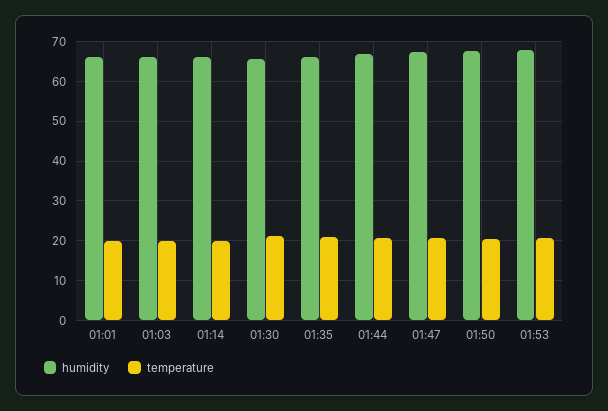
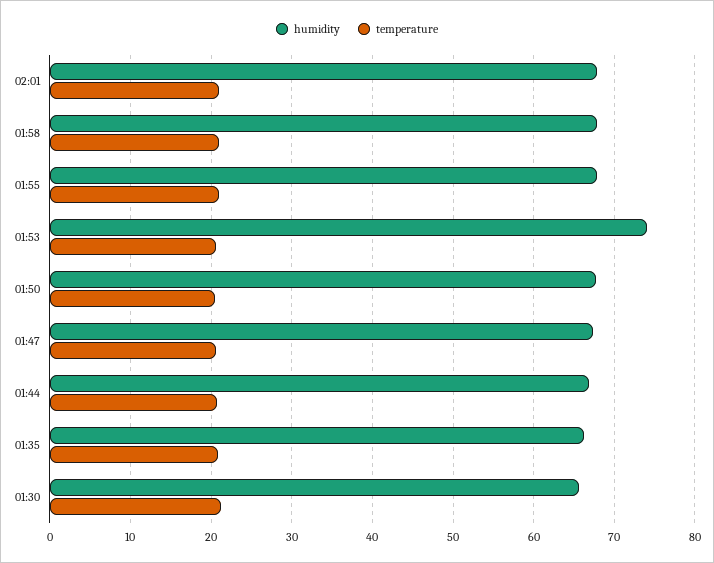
humidity, 01:01: 66 -> none
temperature, 01:01: 20 -> none
humidity, 01:03: 66 -> none
temperature, 01:03: 20 -> none
humidity, 01:14: 66 -> none
temperature, 01:14: 20 -> none
humidity, 01:53: 68 -> 74
humidity, 02:01: none -> 68
temperature, 02:01: none -> 21
humidity, 01:58: none -> 68
temperature, 01:58: none -> 21
humidity, 01:55: none -> 68
temperature, 01:55: none -> 21

